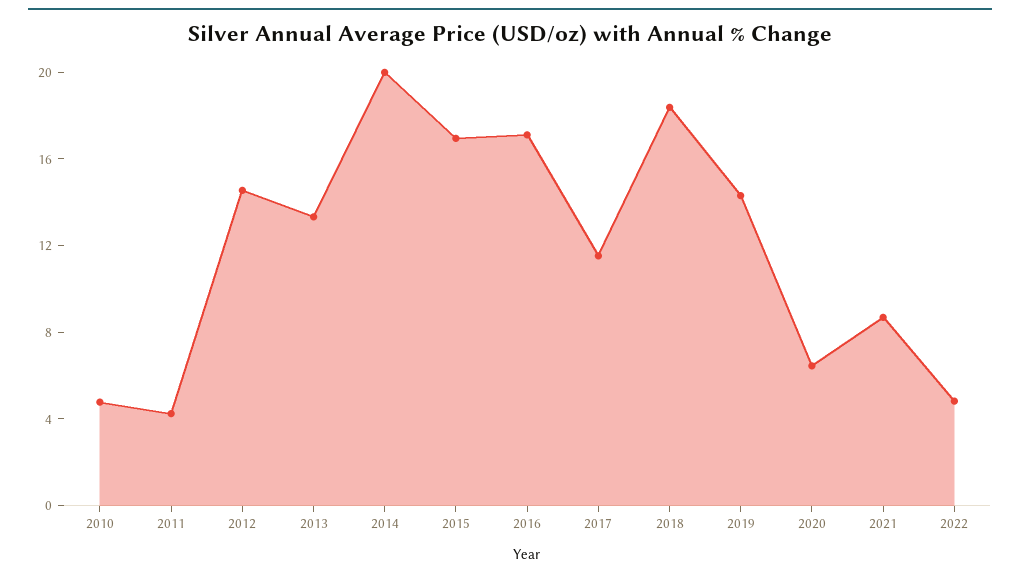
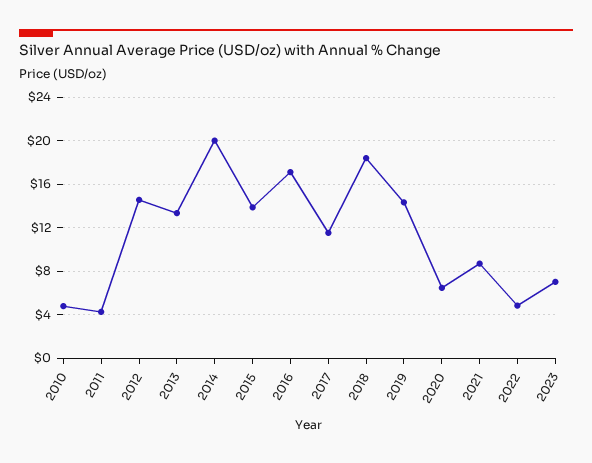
2015: 17 -> 14
2023: none -> 7

